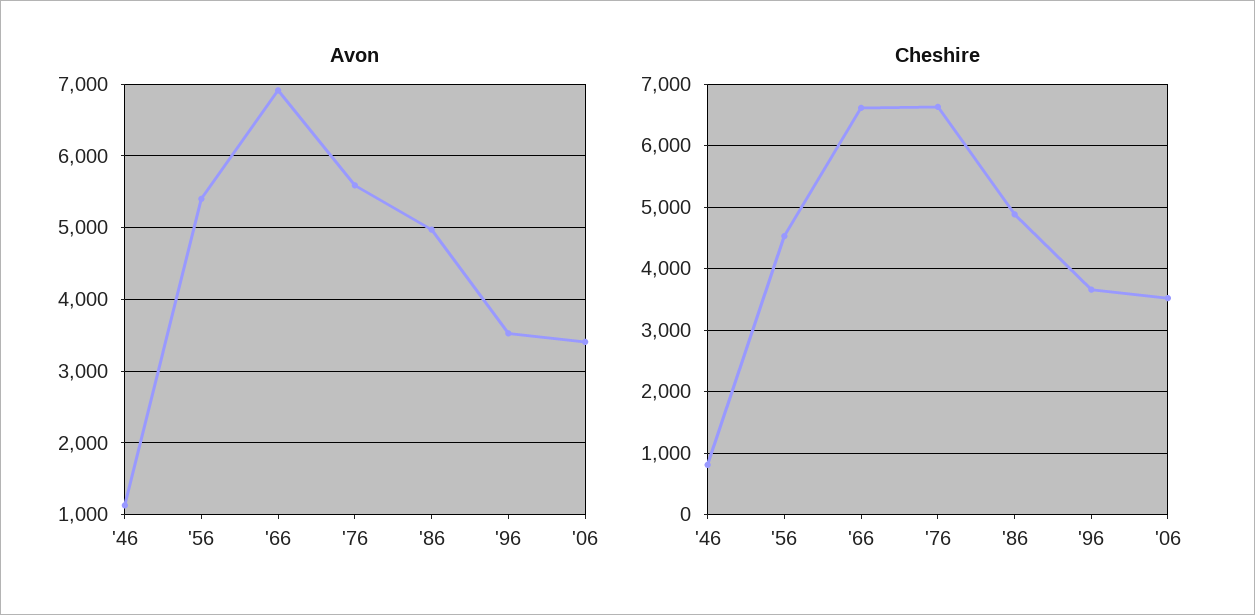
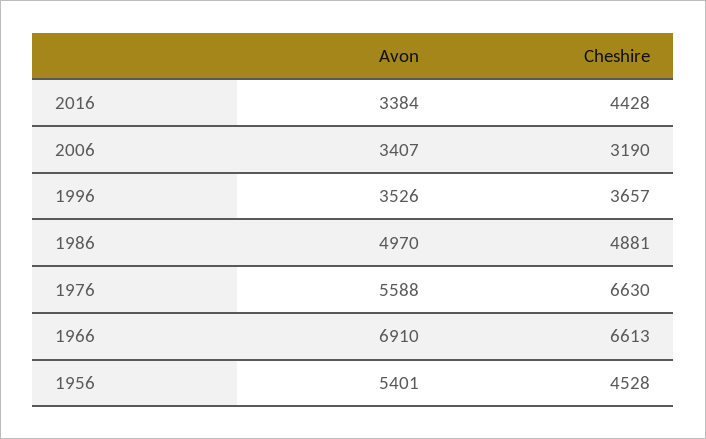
Avon, '46: 1100 -> none
Cheshire, '46: 800 -> none
Cheshire, '06: 3500 -> 3190
Avon, 2016: none -> 3384
Cheshire, 2016: none -> 4428

